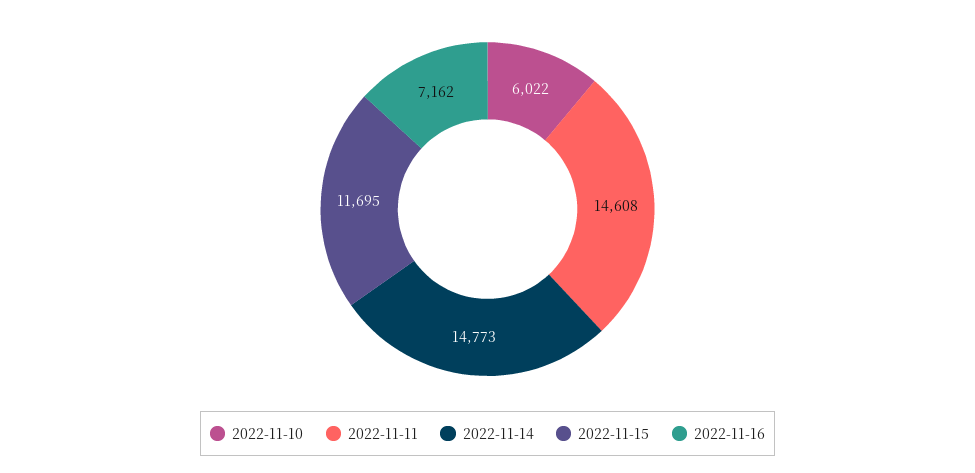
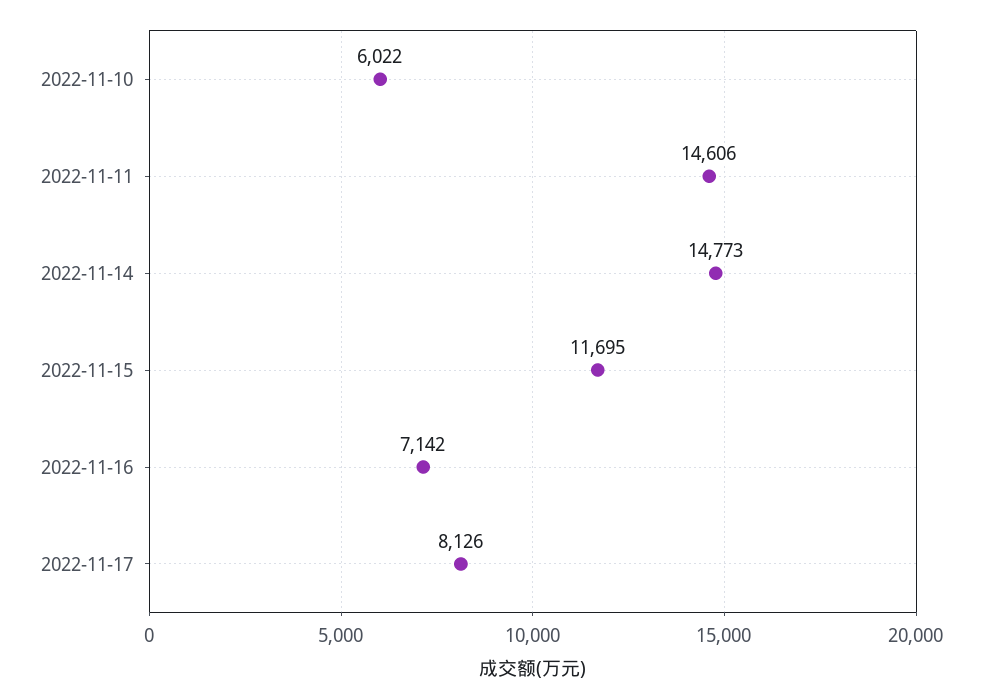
2022-11-11: 14608 -> 14606
2022-11-16: 7162 -> 7142
2022-11-17: none -> 8126

